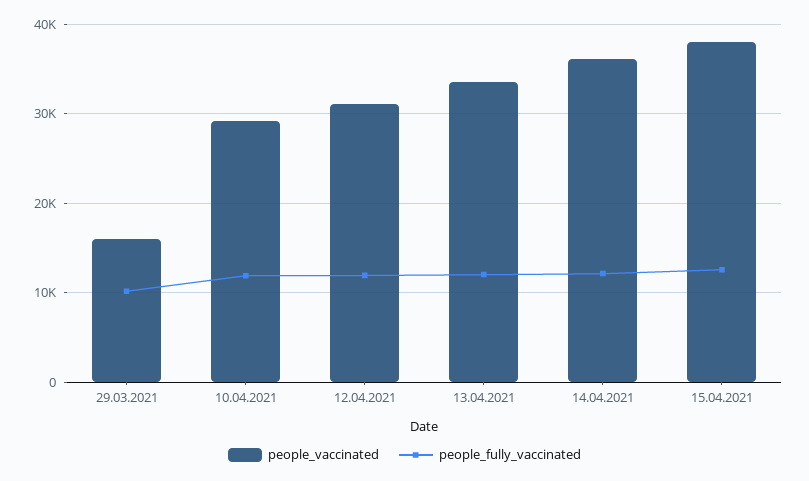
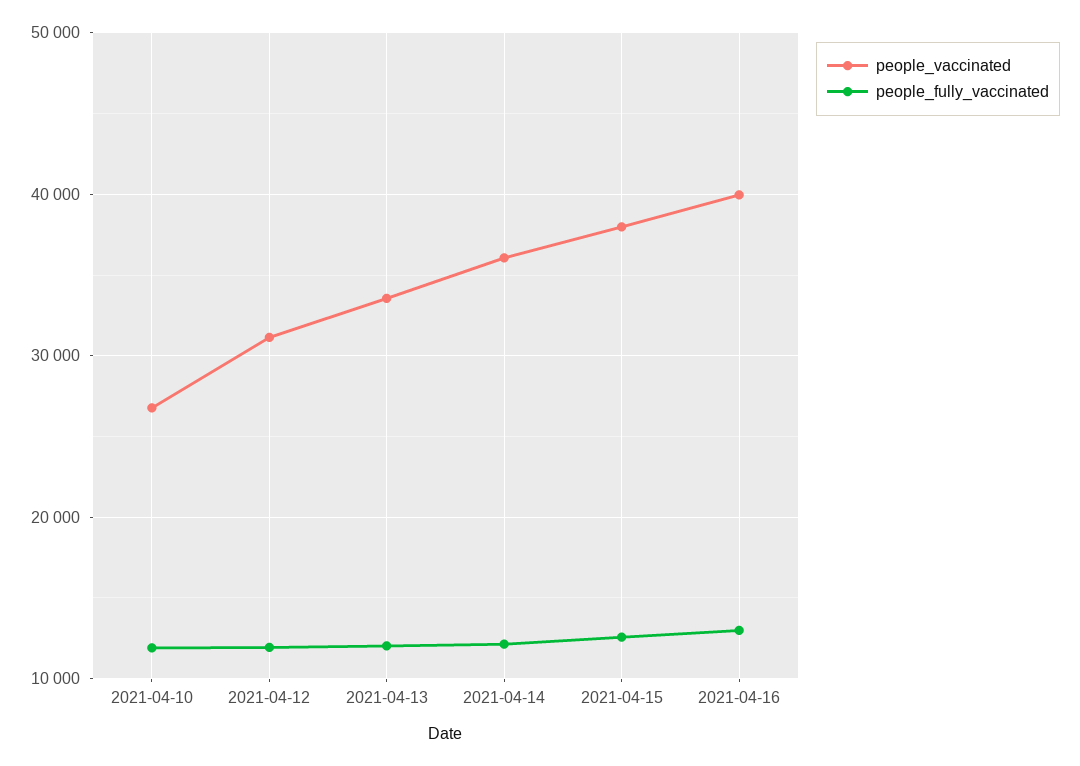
people_vaccinated, 29.03.2021: 16000 -> none
people_fully_vaccinated, 29.03.2021: 10000 -> none
people_vaccinated, 10.04.2021: 29000 -> 27000
people_vaccinated, 2021-04-16: none -> 40000
people_fully_vaccinated, 2021-04-16: none -> 13000

